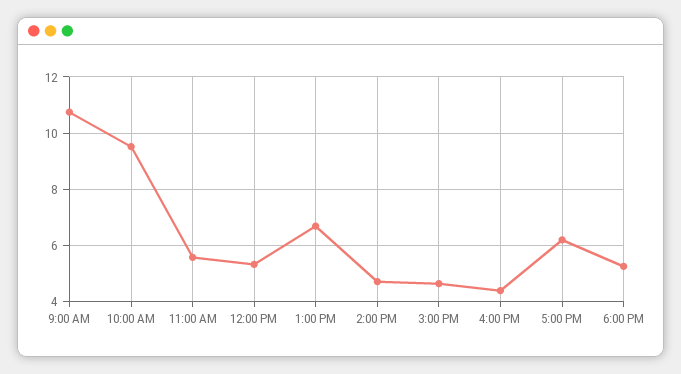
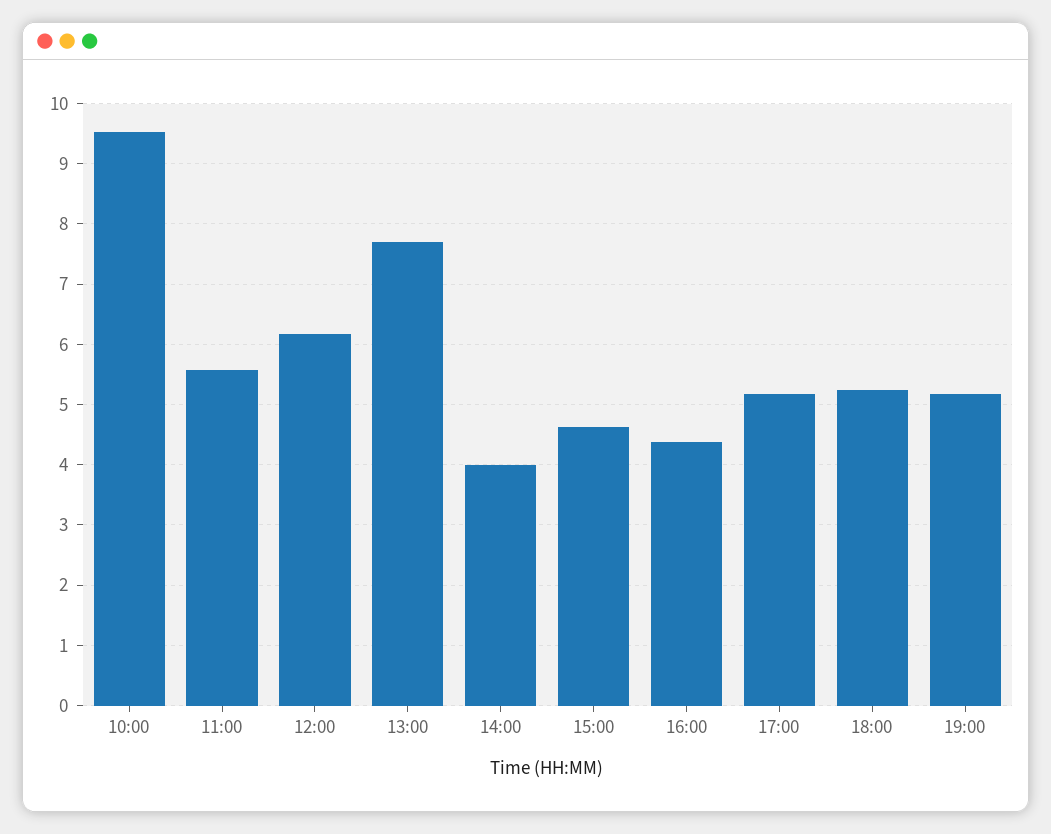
9:00 AM: 10.75 -> none
12:00 PM: 5.25 -> 6.2
1:00 PM: 6.75 -> 7.7
2:00 PM: 4.75 -> 4
5:00 PM: 6.25 -> 5.2
19:00: none -> 5.2

